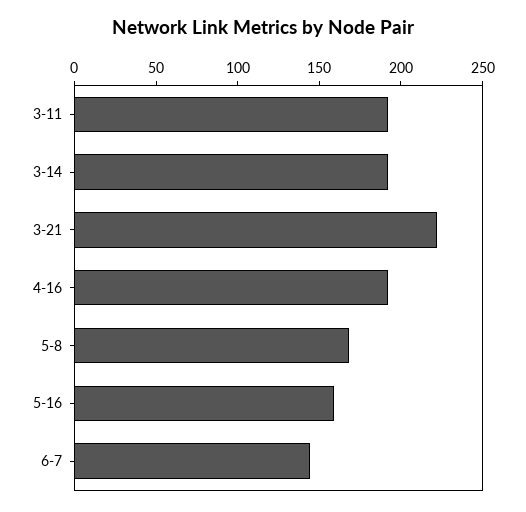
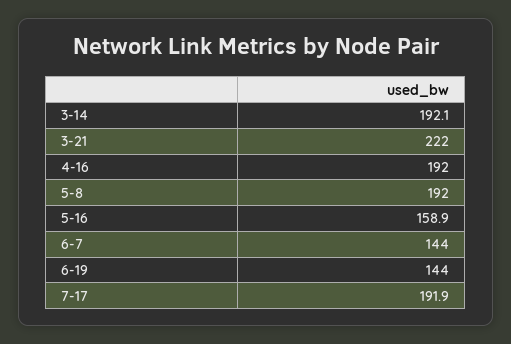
3-11: 190 -> none
5-8: 170 -> 192
6-19: none -> 144
7-17: none -> 191.9

